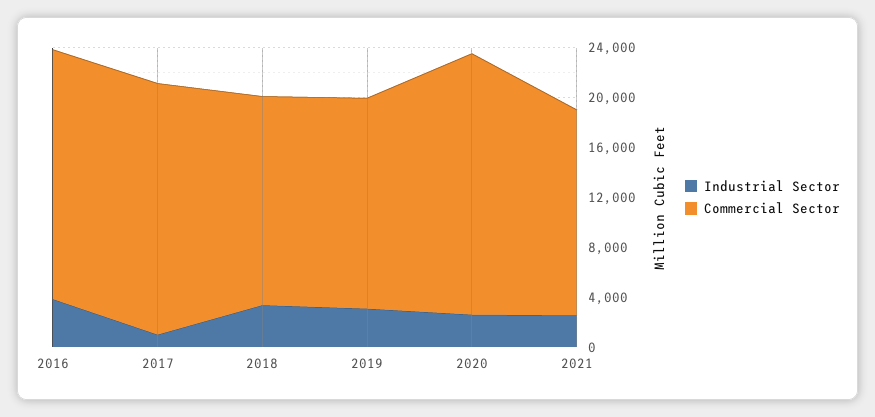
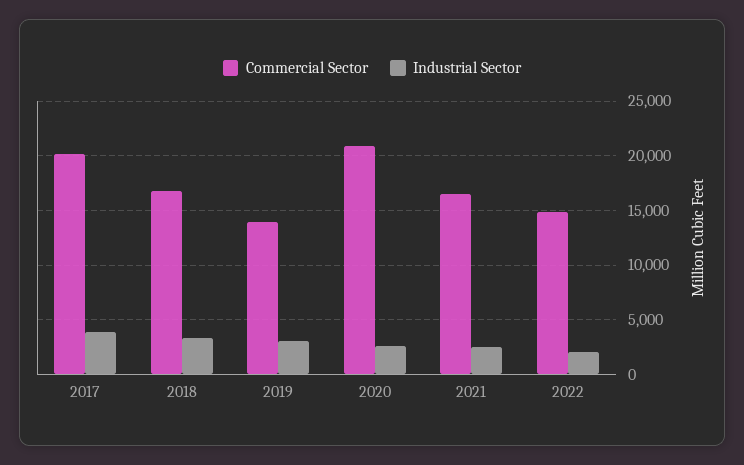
Industrial Sector, 2016: 4000 -> none
Commercial Sector, 2016: 20000 -> none
Industrial Sector, 2017: 1000 -> 4000
Commercial Sector, 2019: 17000 -> 14000
Commercial Sector, 2022: none -> 15000
Industrial Sector, 2022: none -> 2000

